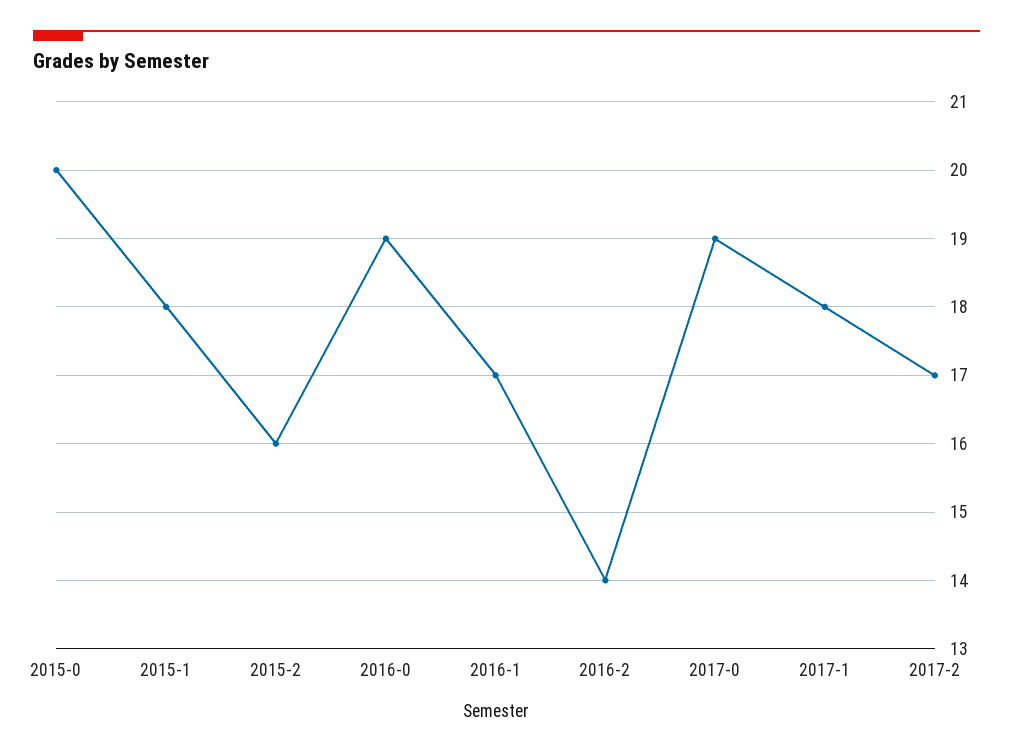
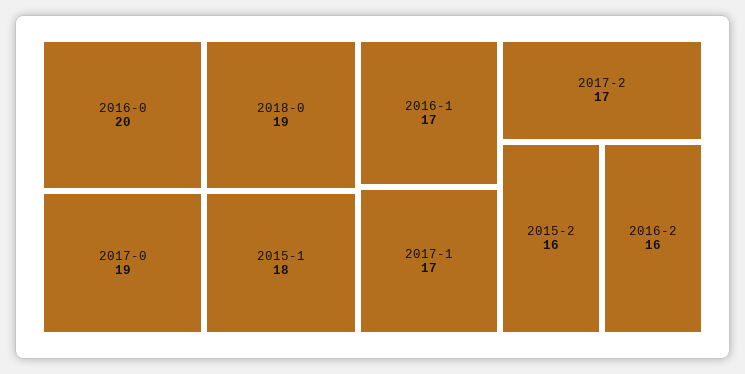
2015-0: 20 -> none
2016-0: 19 -> 20
2016-2: 14 -> 16
2017-1: 18 -> 17
2018-0: none -> 19

